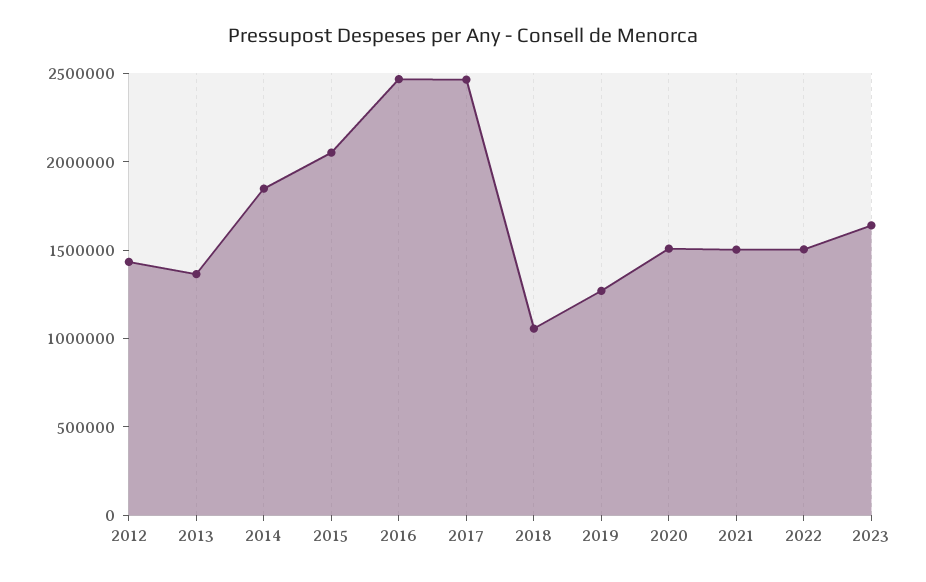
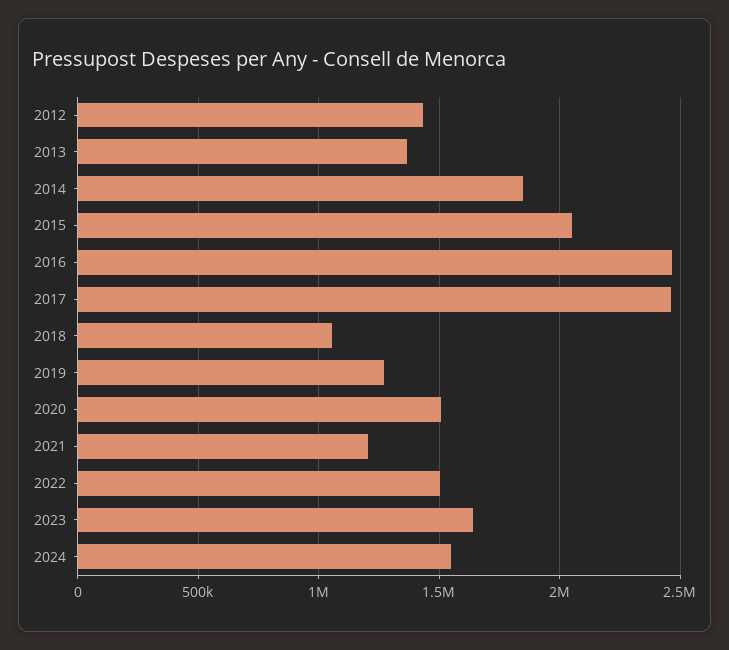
2021: 1500000 -> 1200000
2024: none -> 1550000

